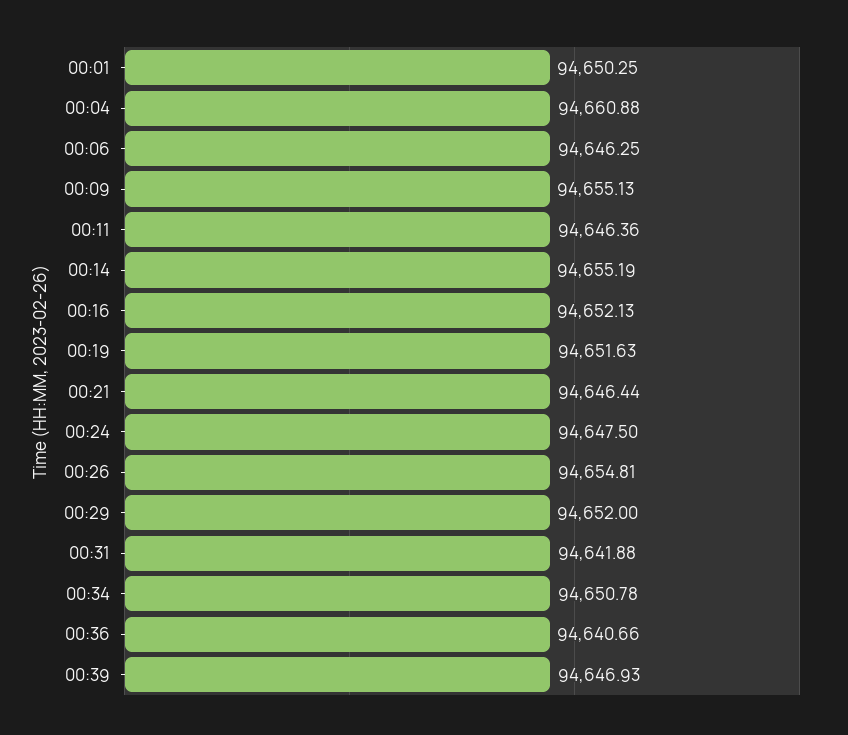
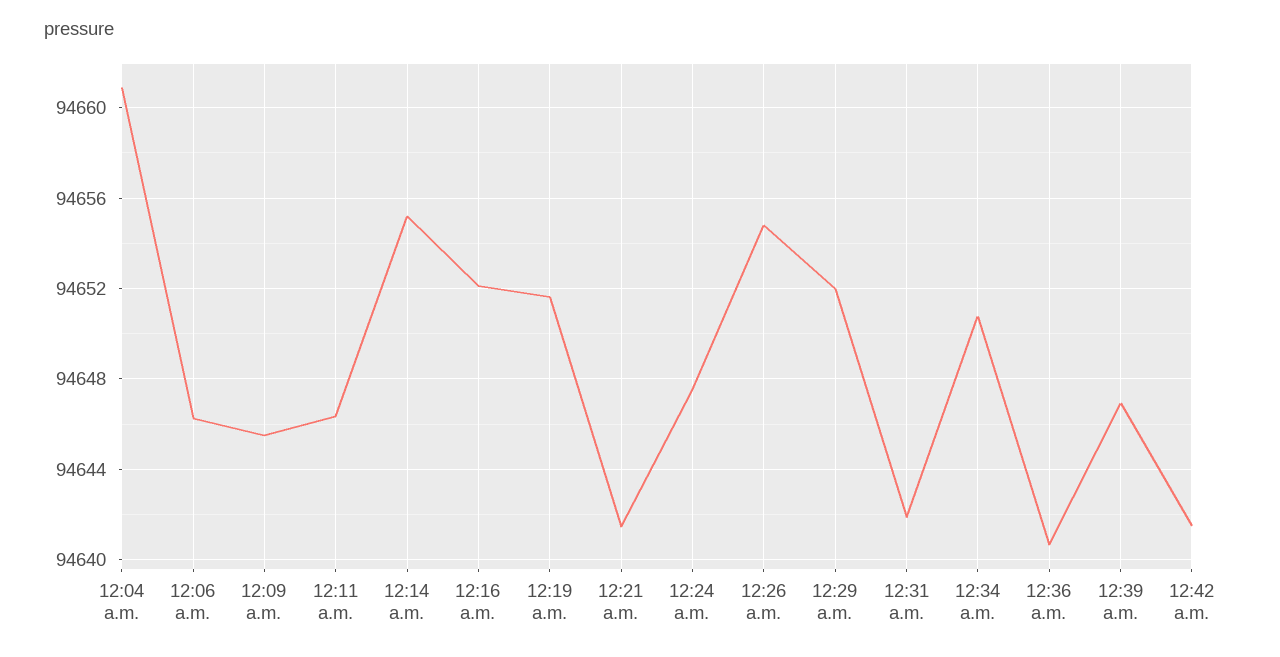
00:01: 94650.25 -> none
00:09: 94655.13 -> 94645.5
00:21: 94646.44 -> 94641.5
12:42 a.m.: none -> 94641.5

